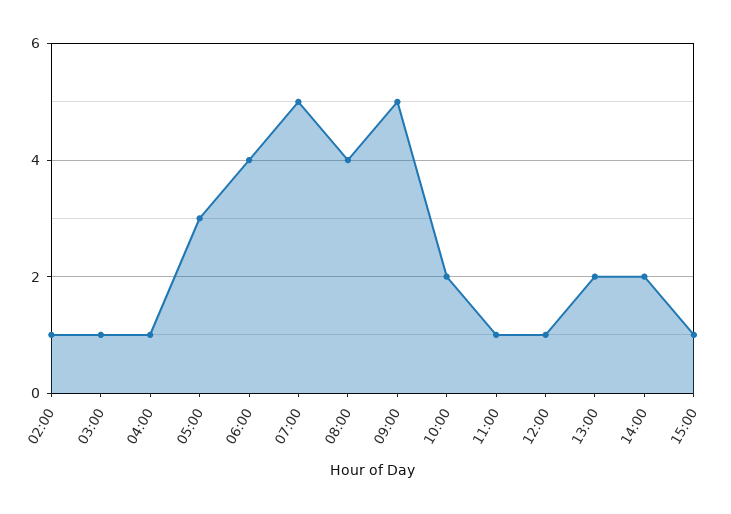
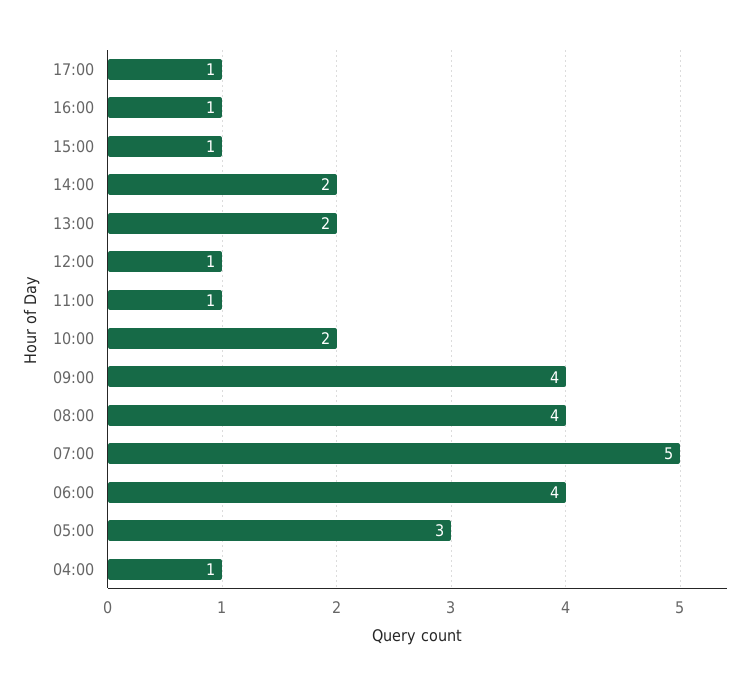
02:00: 1 -> none
03:00: 1 -> none
09:00: 5 -> 4
17:00: none -> 1
16:00: none -> 1

